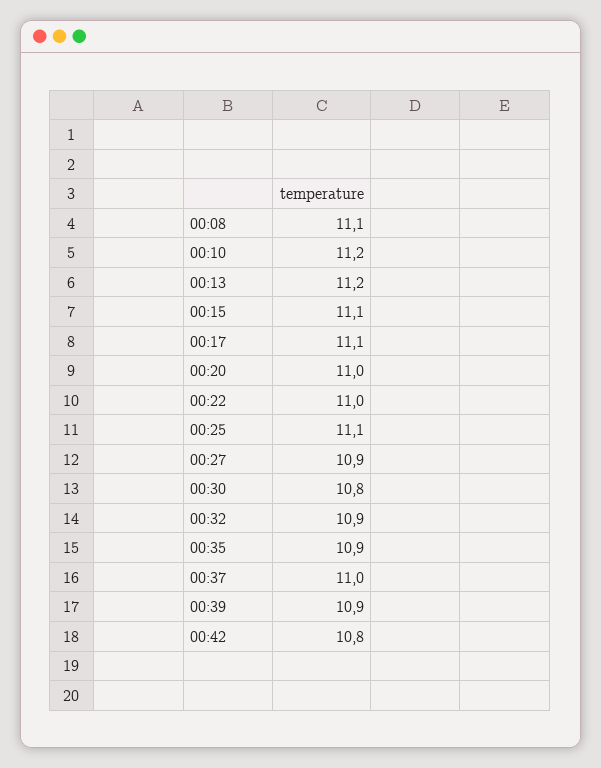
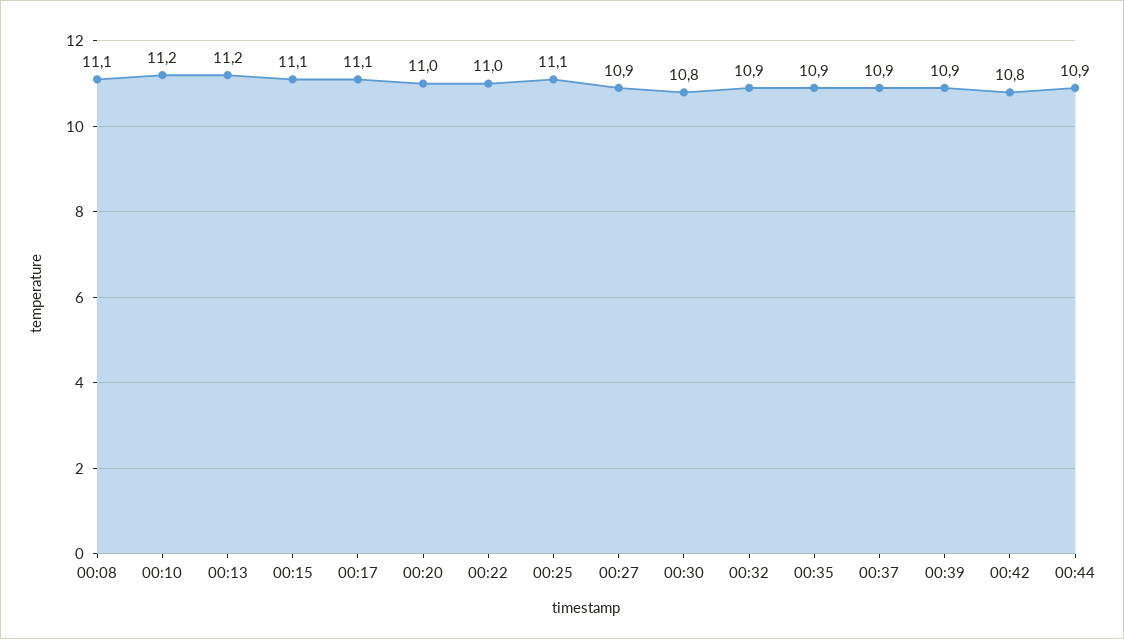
00:37: 11 -> 10.9
00:44: none -> 10.9

